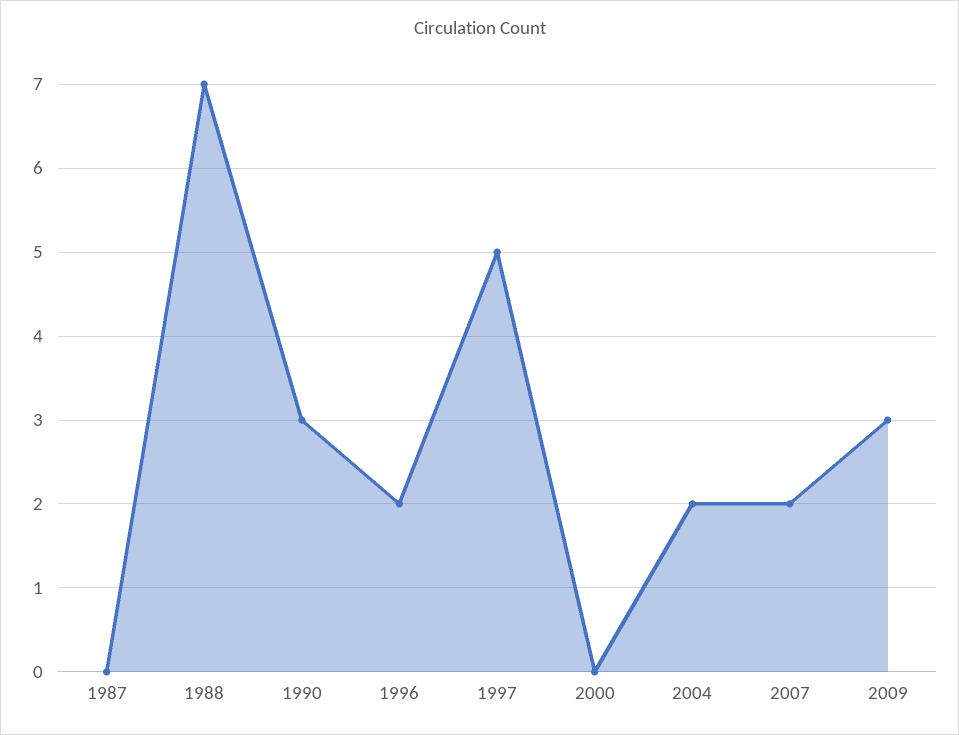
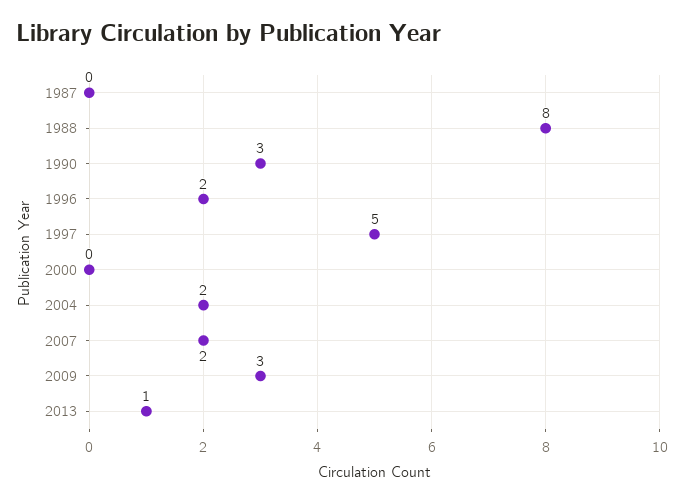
1988: 7 -> 8
2013: none -> 1

